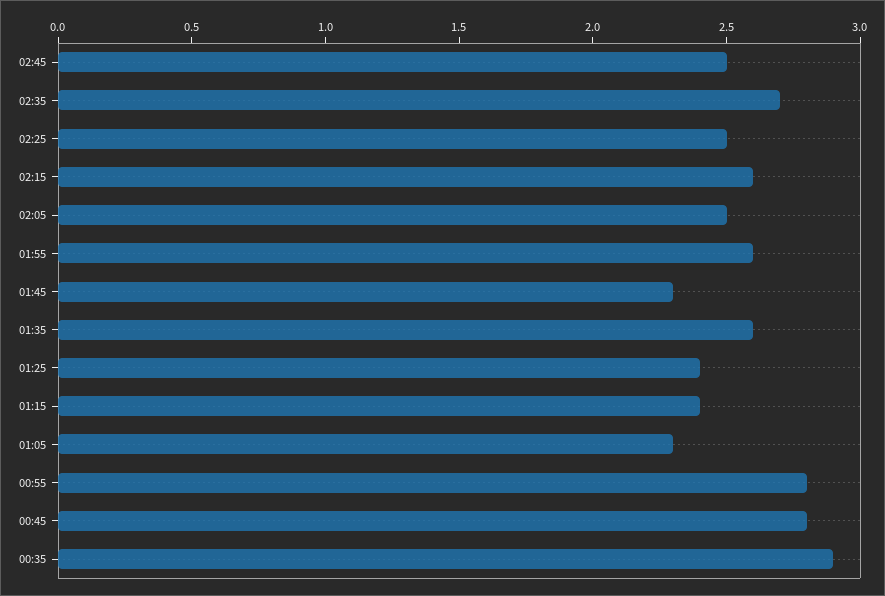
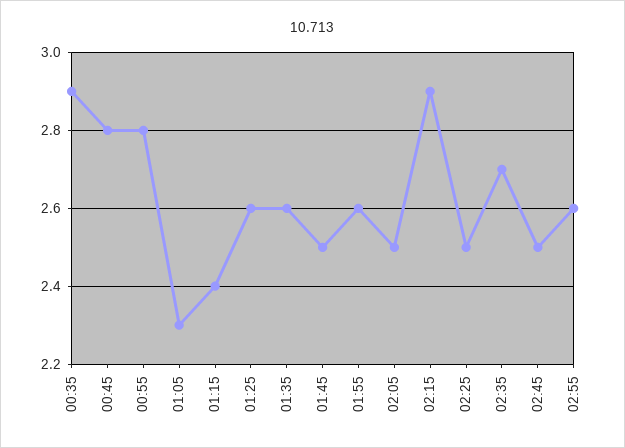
02:15: 2.6 -> 2.9
01:45: 2.3 -> 2.5
01:25: 2.4 -> 2.6
02:55: none -> 2.6

